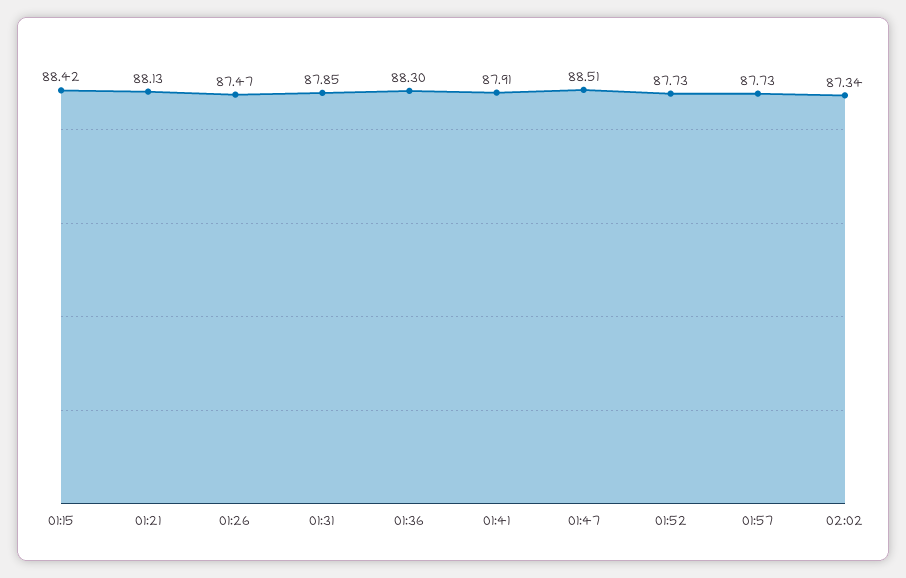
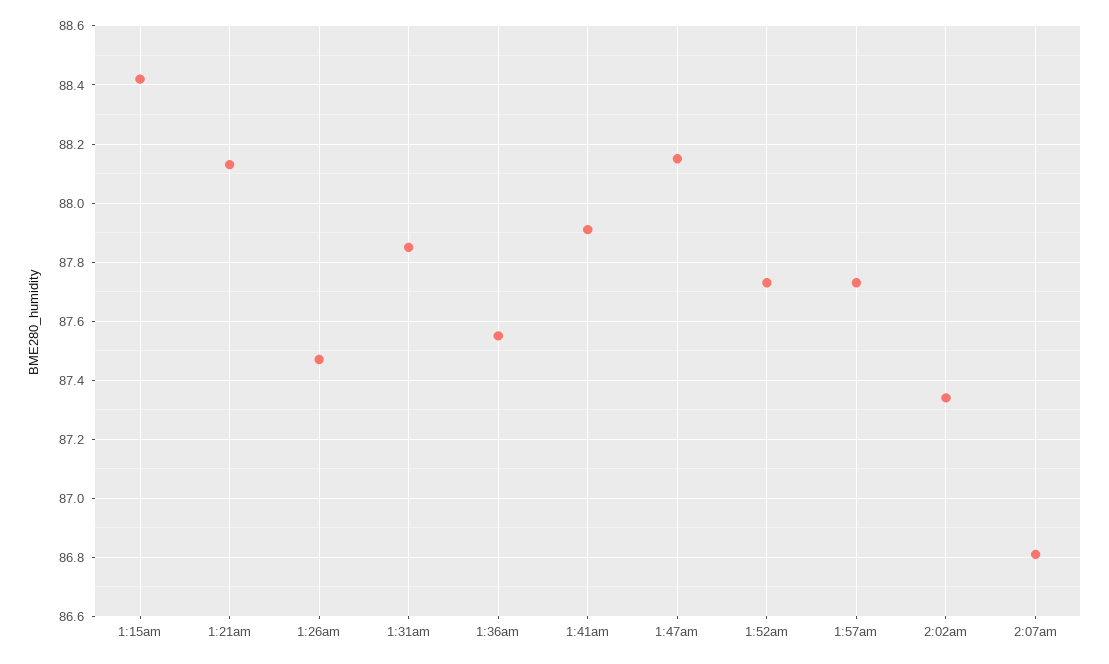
01:36: 88.3 -> 87.55
01:47: 88.51 -> 88.15
2:07am: none -> 86.8

